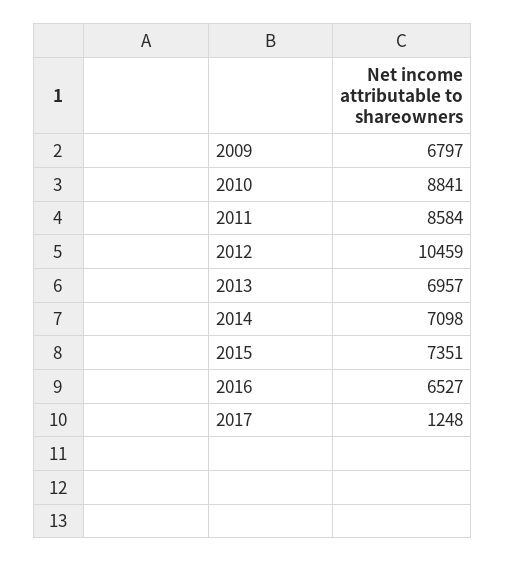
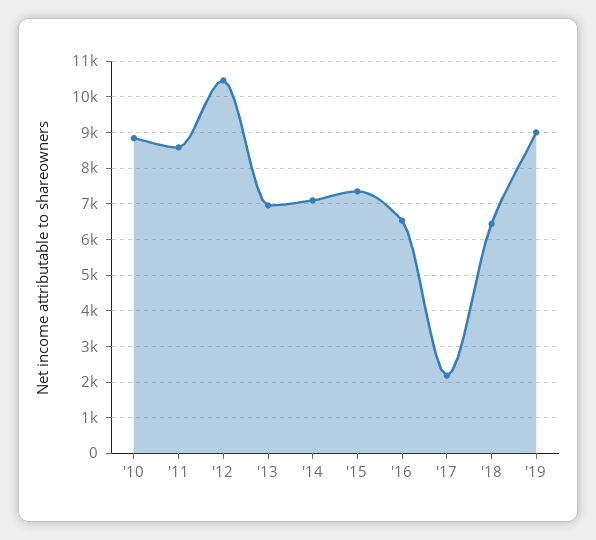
2009: 6797 -> none
2017: 1248 -> 2200
'18: none -> 6400
'19: none -> 9000

